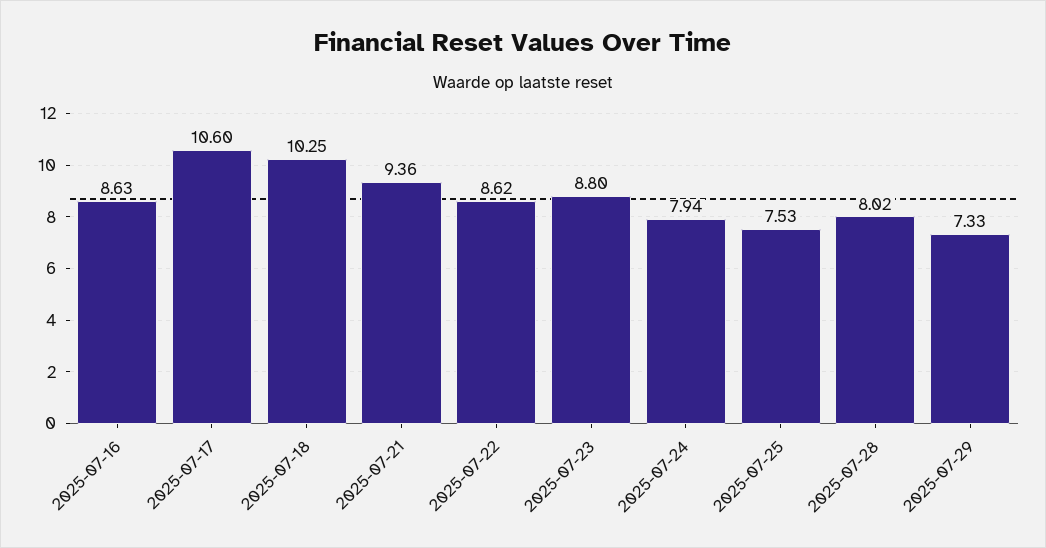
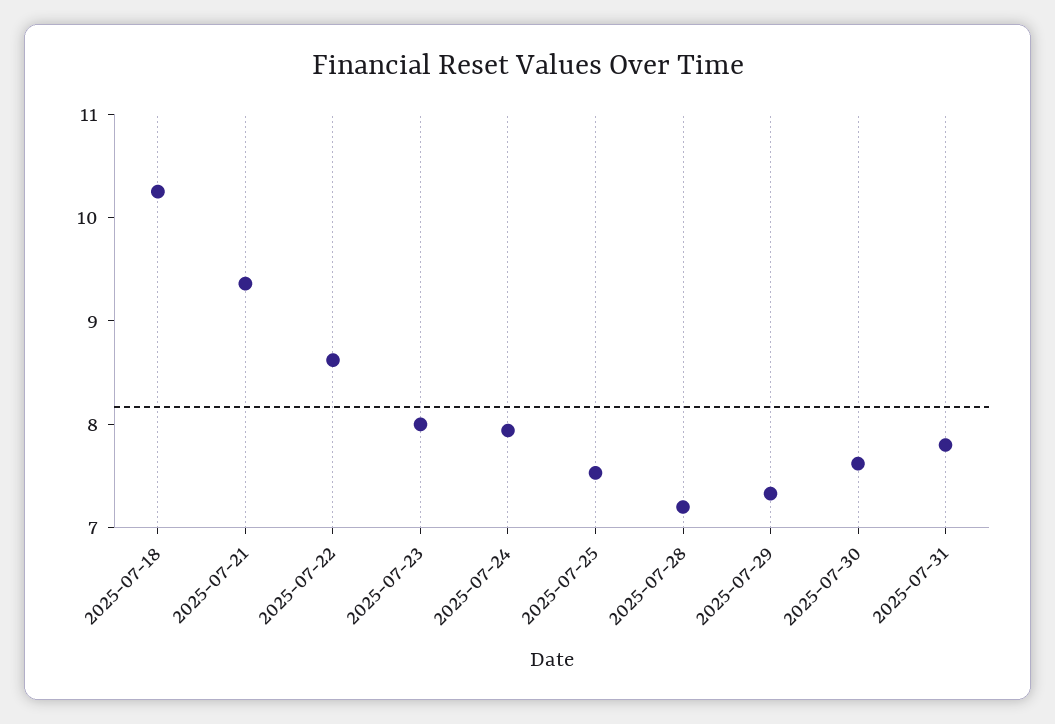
2025-07-16: 8.63 -> none
2025-07-17: 10.6 -> none
2025-07-23: 8.8 -> 8
2025-07-28: 8.02 -> 7.2
2025-07-30: none -> 7.6
2025-07-31: none -> 7.8

